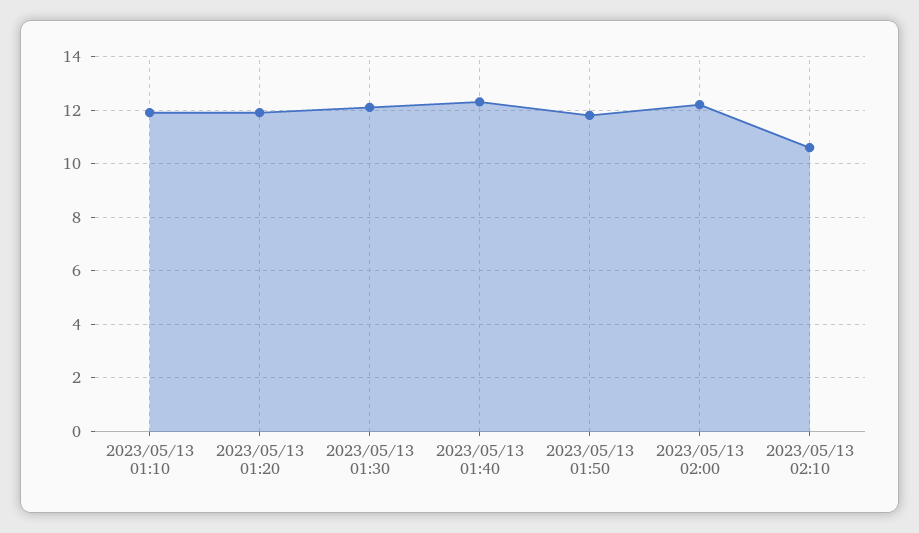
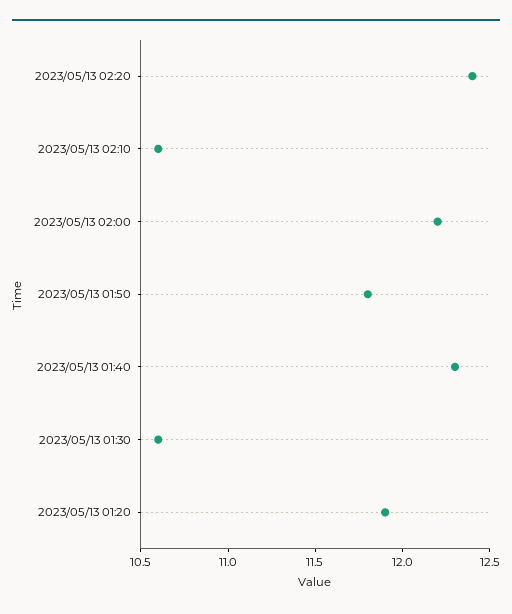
2023/05/13 01:10: 12 -> none
2023/05/13 01:30: 12 -> 10.6
2023/05/13 02:20: none -> 12.4

